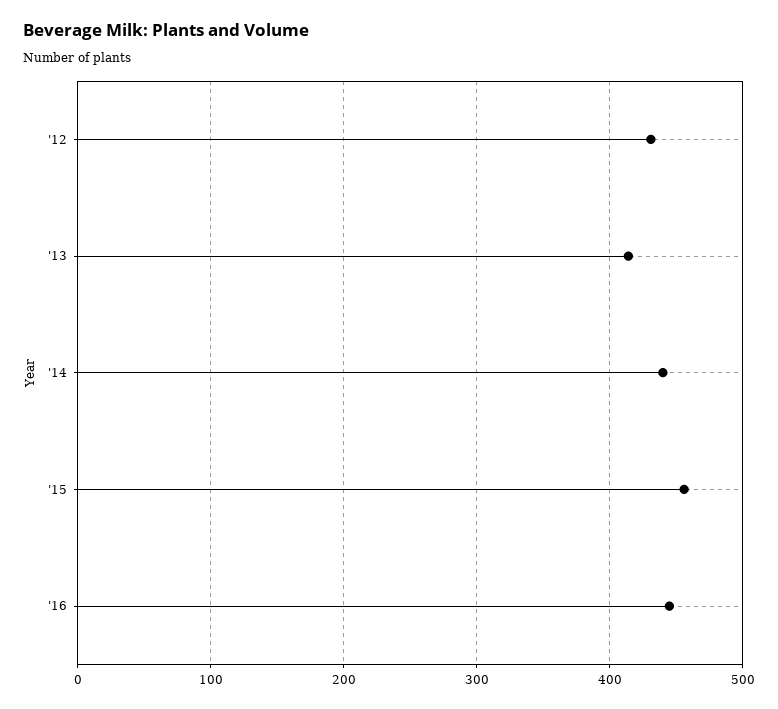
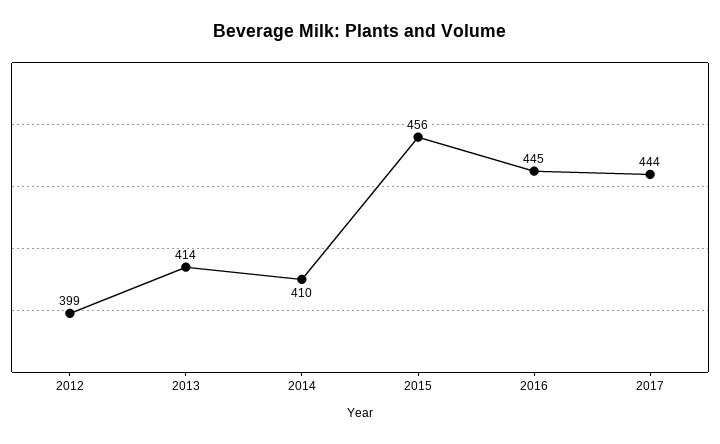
'12: 430 -> 399
'14: 440 -> 410
2017: none -> 444

